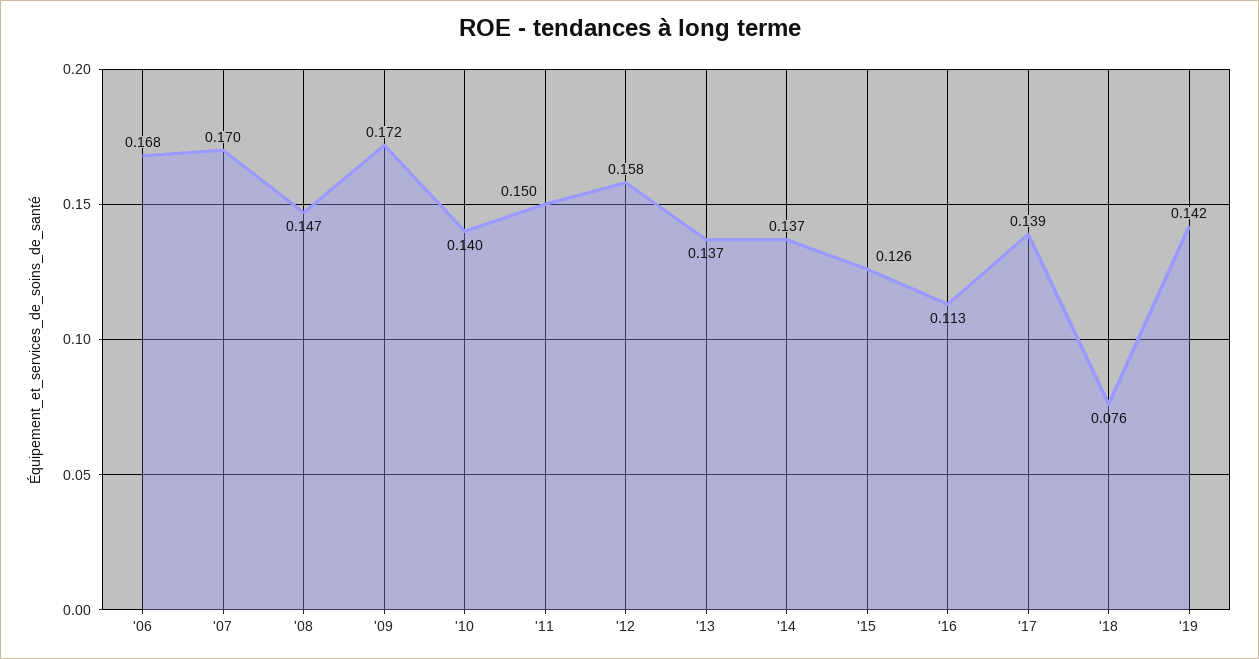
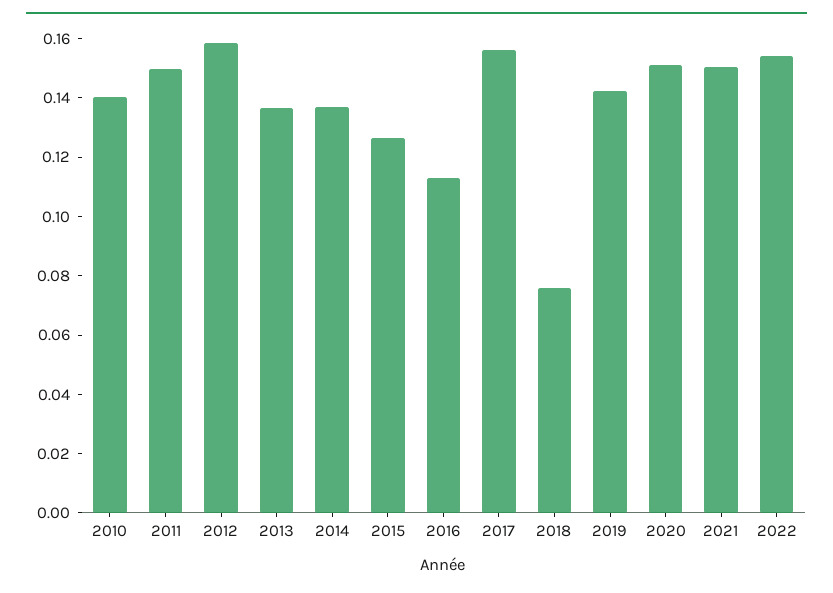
'06: 0.168 -> none
'07: 0.17 -> none
'08: 0.147 -> none
'09: 0.172 -> none
'17: 0.139 -> 0.155
2020: none -> 0.15
2021: none -> 0.15
2022: none -> 0.155

